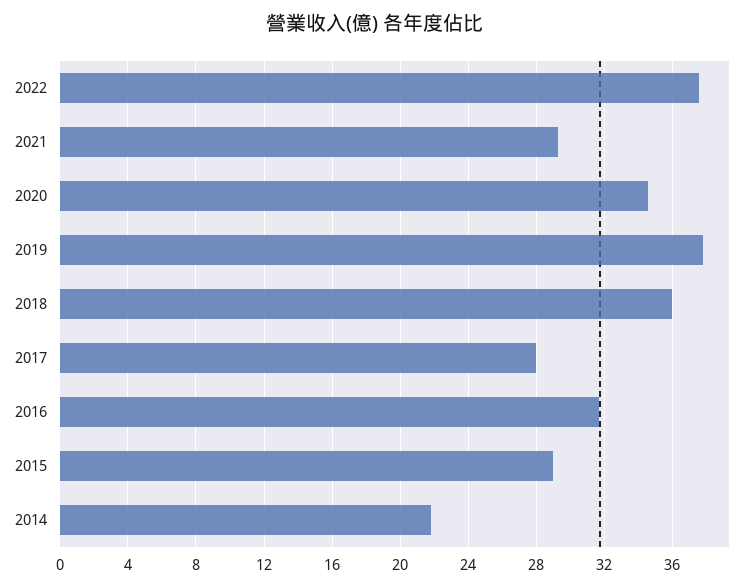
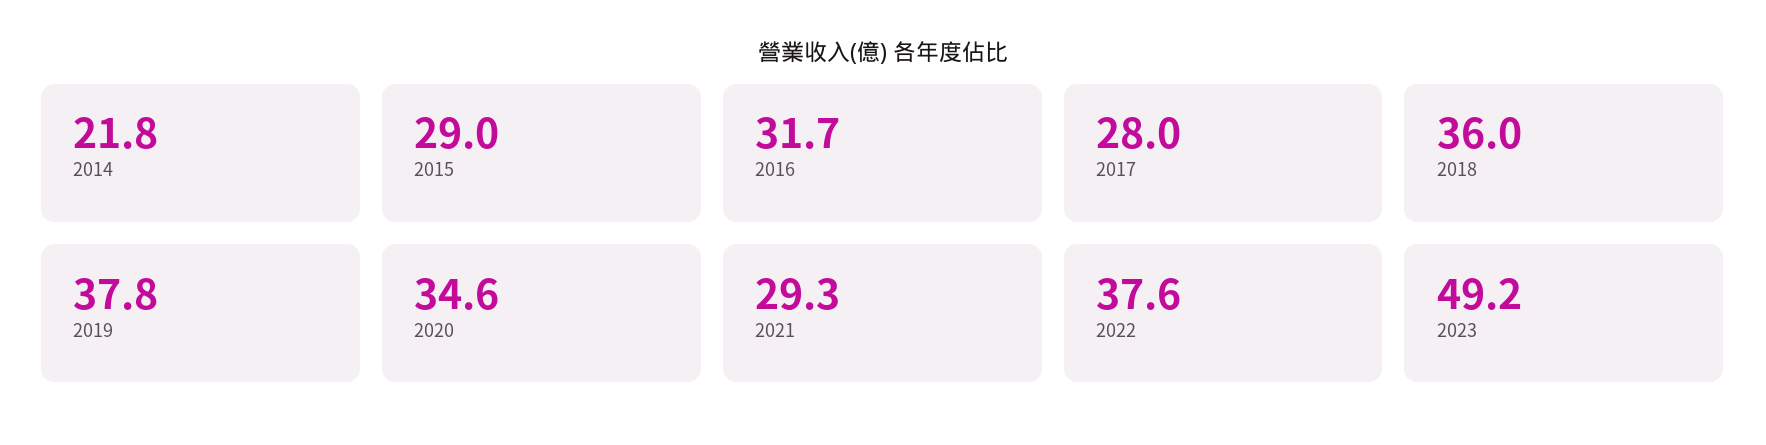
2023: none -> 49.2

